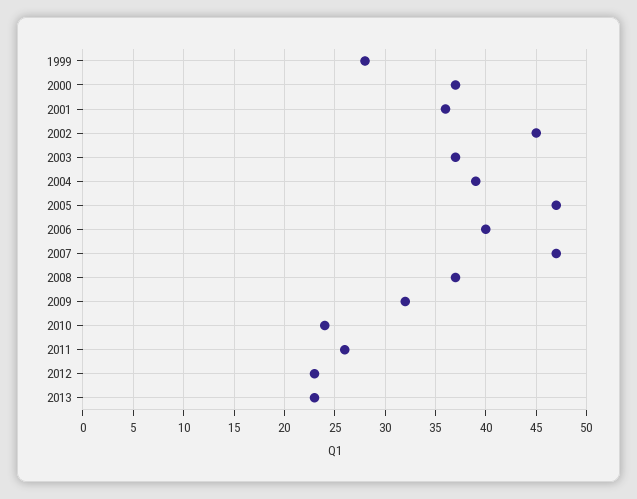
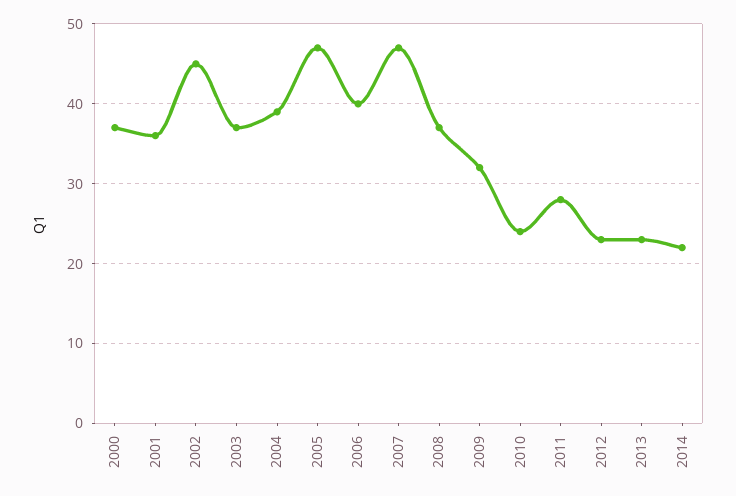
1999: 28 -> none
2011: 26 -> 28
2014: none -> 22

